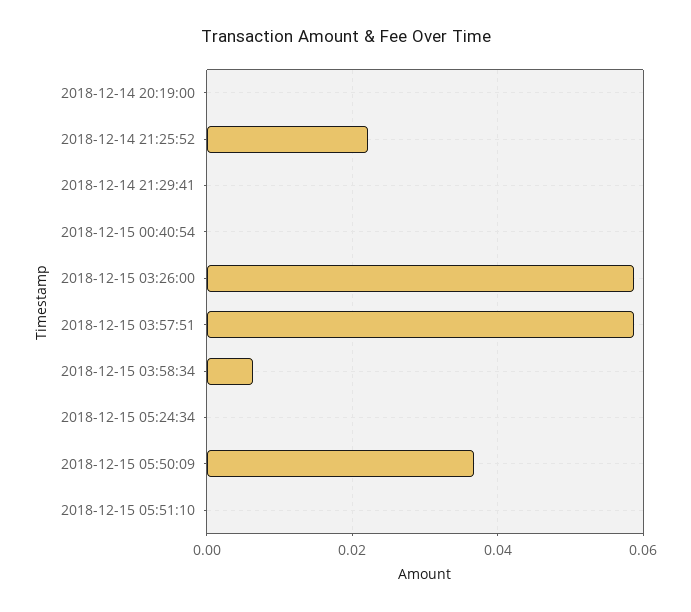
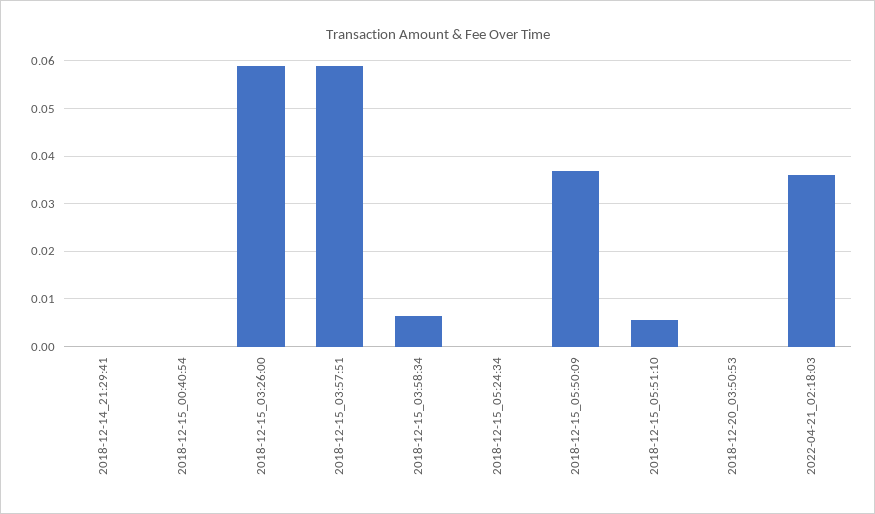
2018-12-14 20:19:00: 0 -> none
2018-12-14 21:25:52: 0.022 -> none
2018-12-15 05:51:10: 0 -> 0.006
2018-12-20_03:50:53: none -> 0
2022-04-21_02:18:03: none -> 0.036

